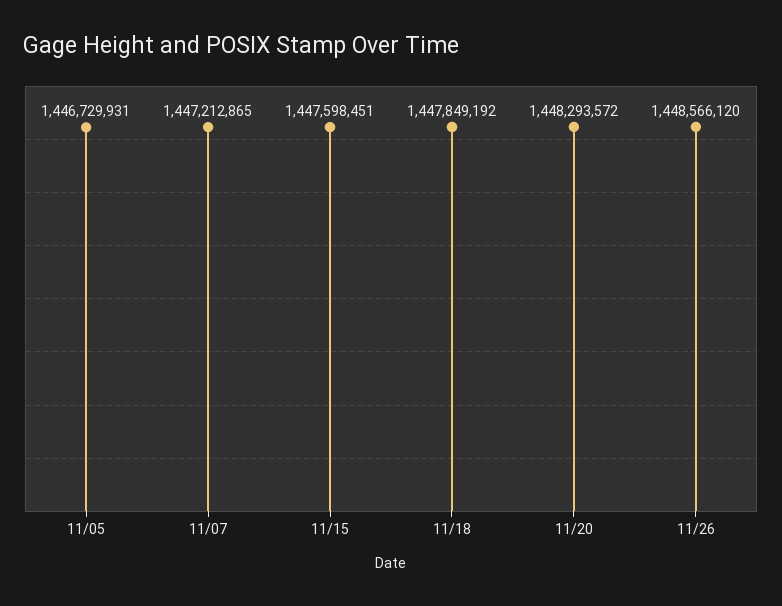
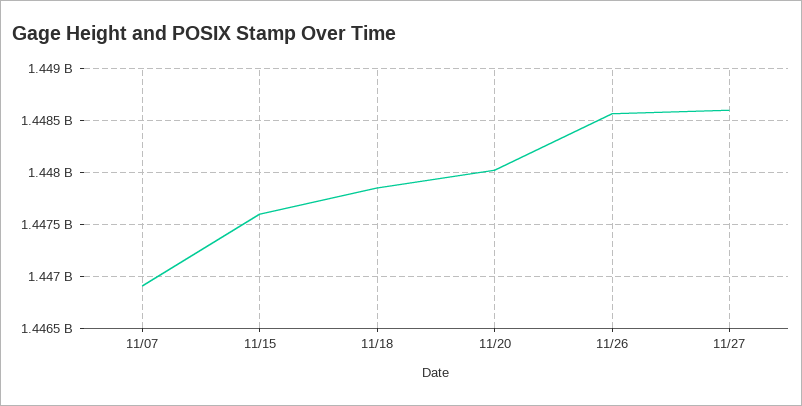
11/05: 1446729931 -> none
11/07: 1447212865 -> 1446900000
11/20: 1448293572 -> 1448000000
11/27: none -> 1448600000

